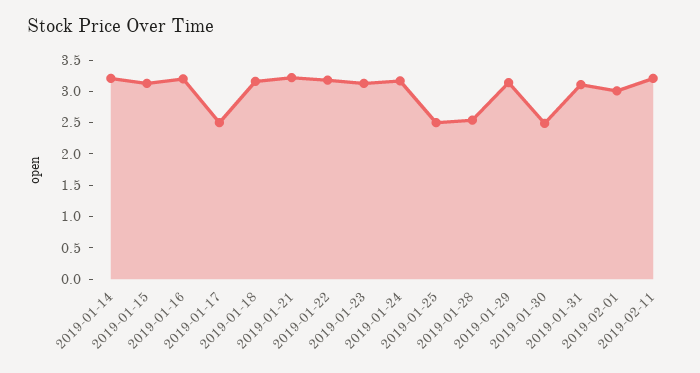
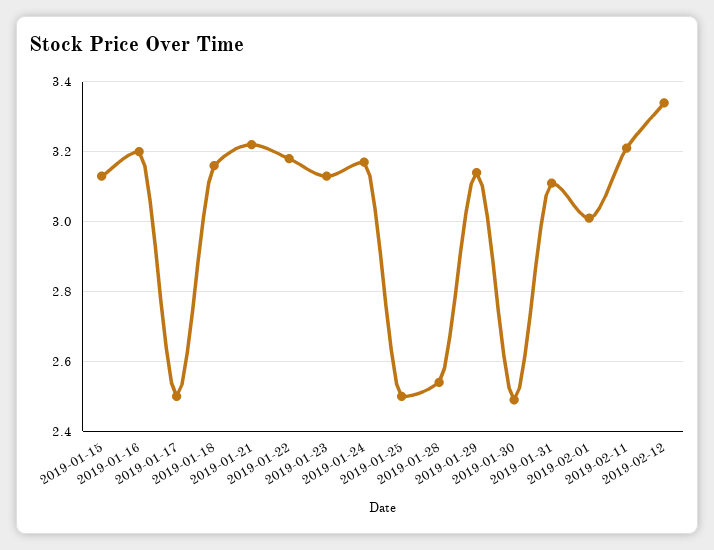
2019-01-14: 3.25 -> none
2019-02-12: none -> 3.35

